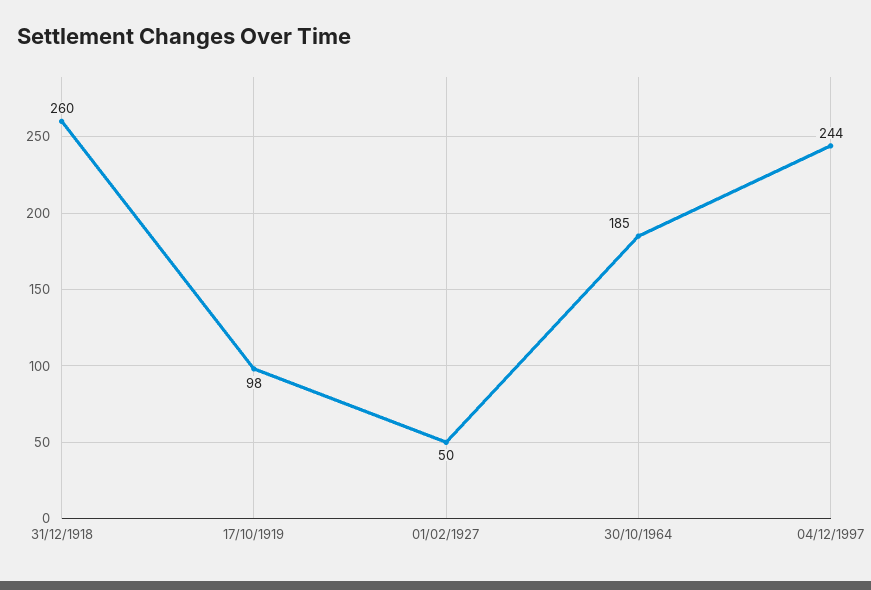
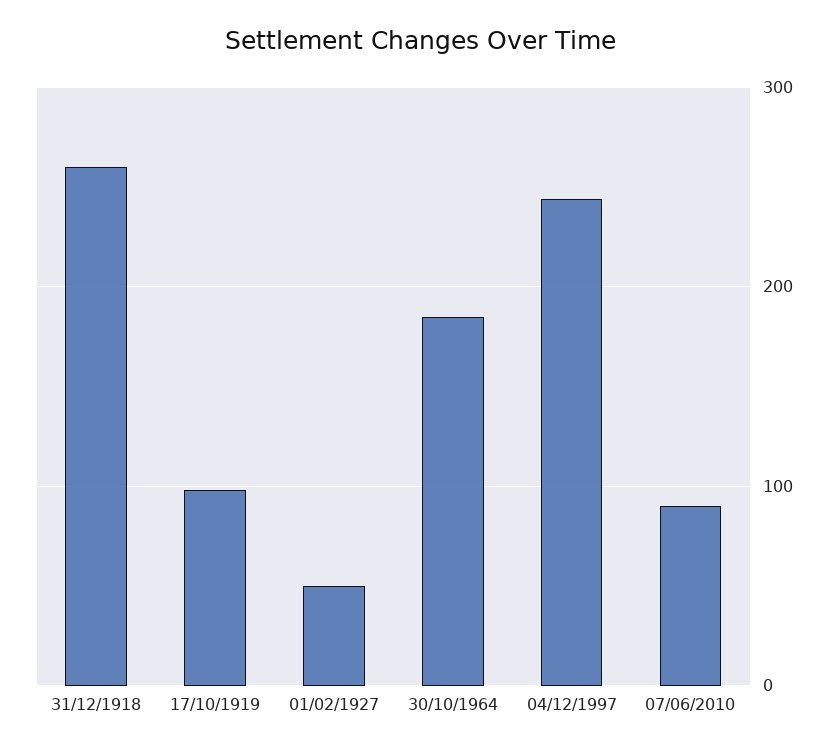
07/06/2010: none -> 90

